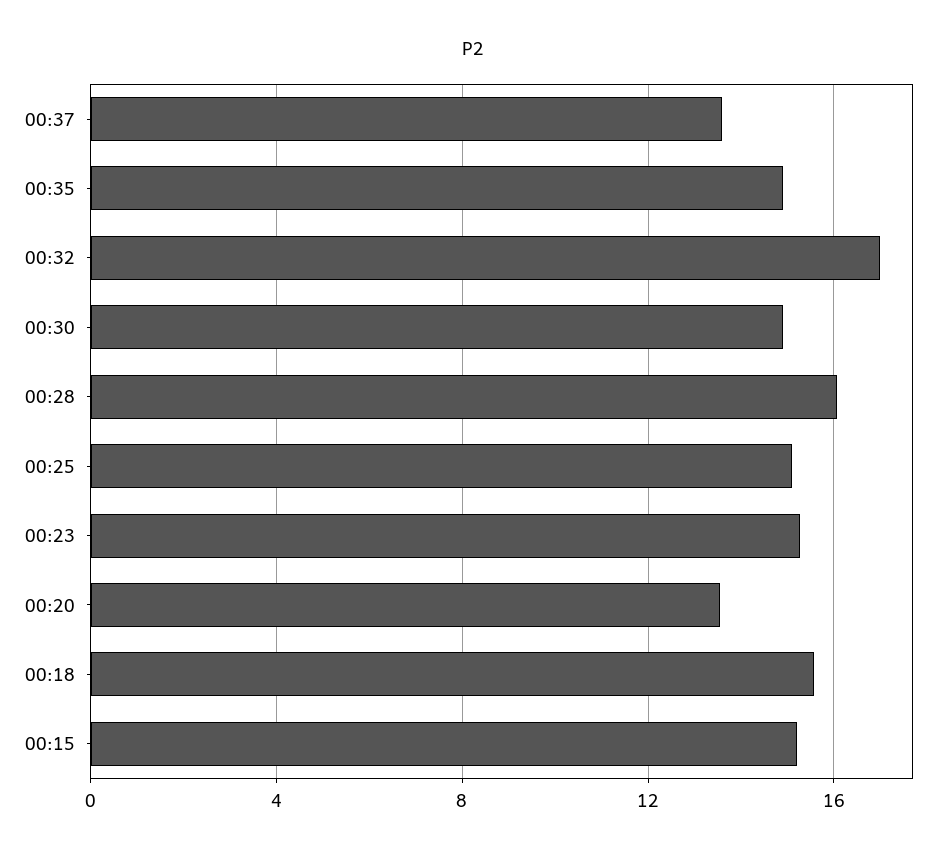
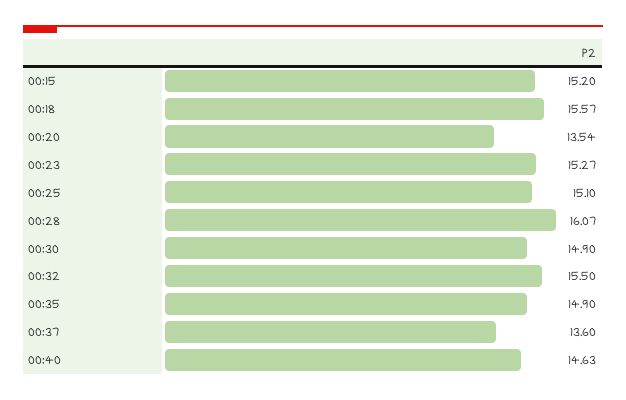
00:32: 17 -> 15.5
00:40: none -> 14.63

